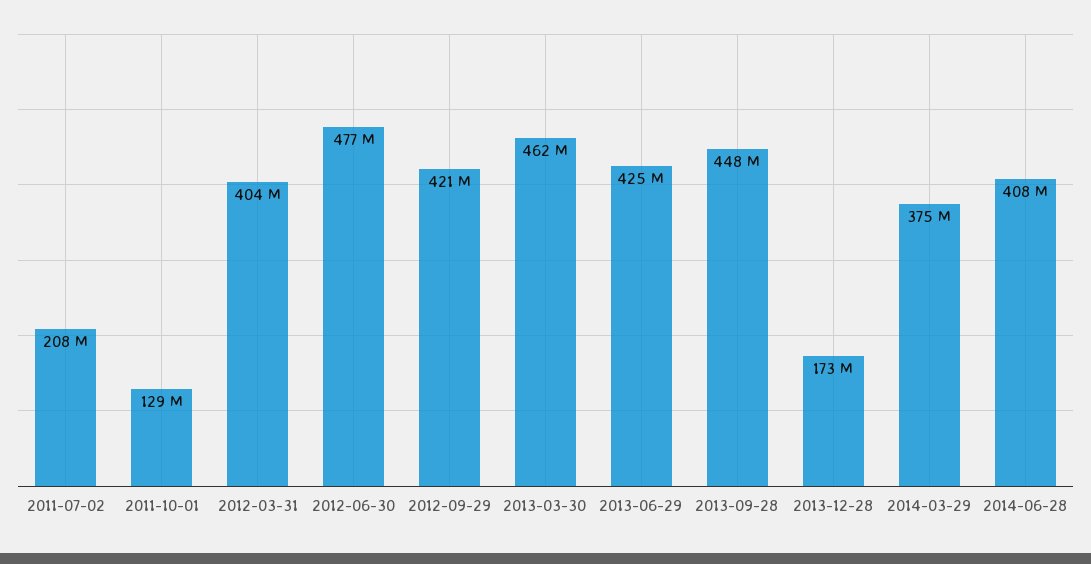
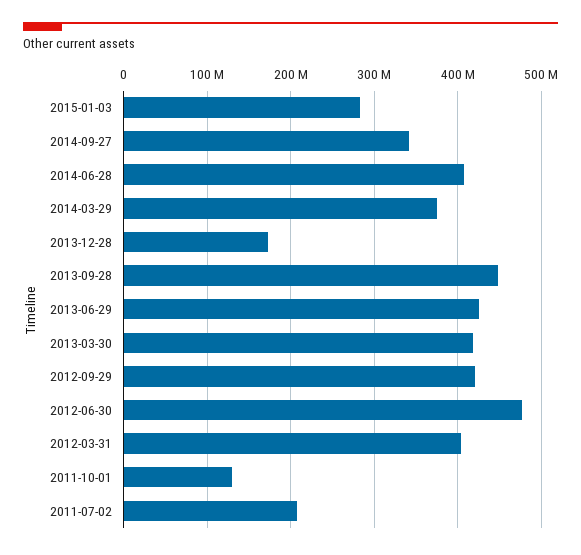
2013-03-30: 462000000 -> 420000000
2015-01-03: none -> 280000000
2014-09-27: none -> 340000000

